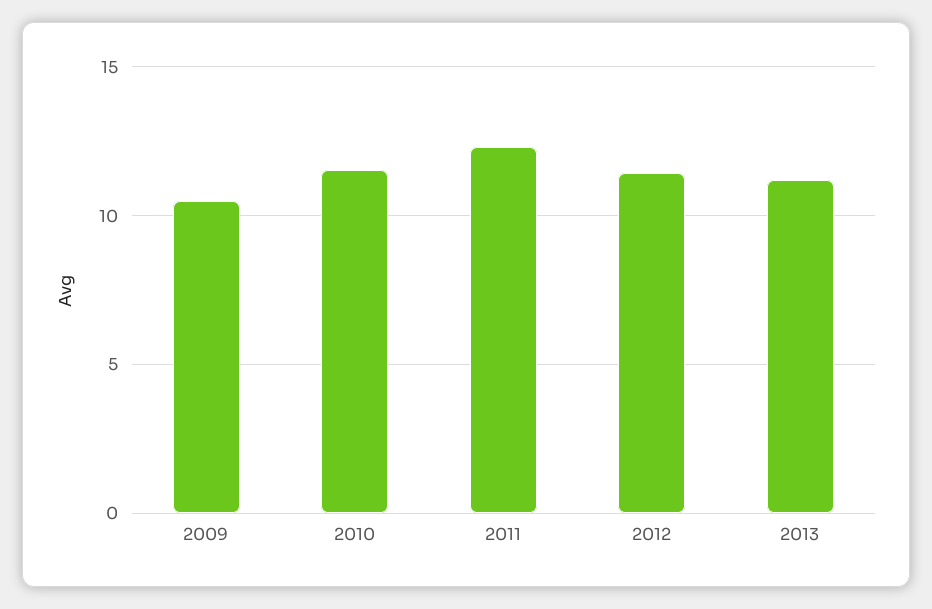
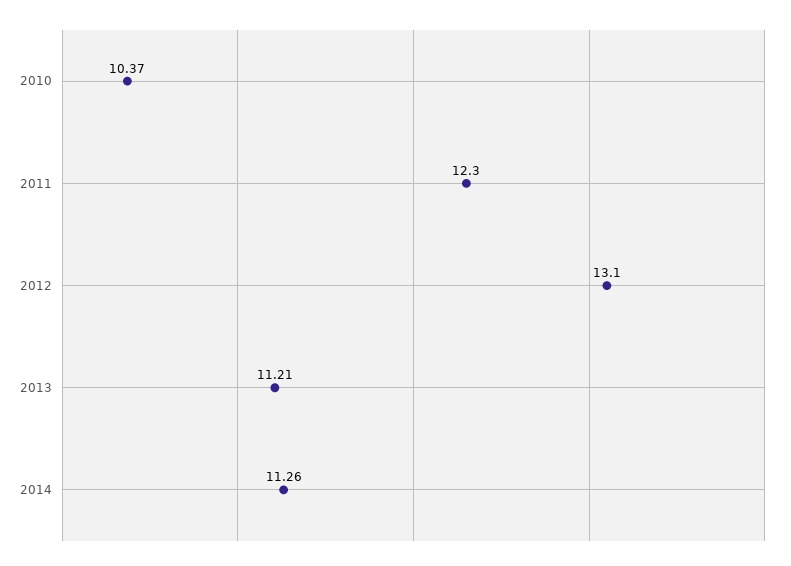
2009: 10.5 -> none
2010: 11.5 -> 10.37
2012: 11.5 -> 13.1
2014: none -> 11.26

